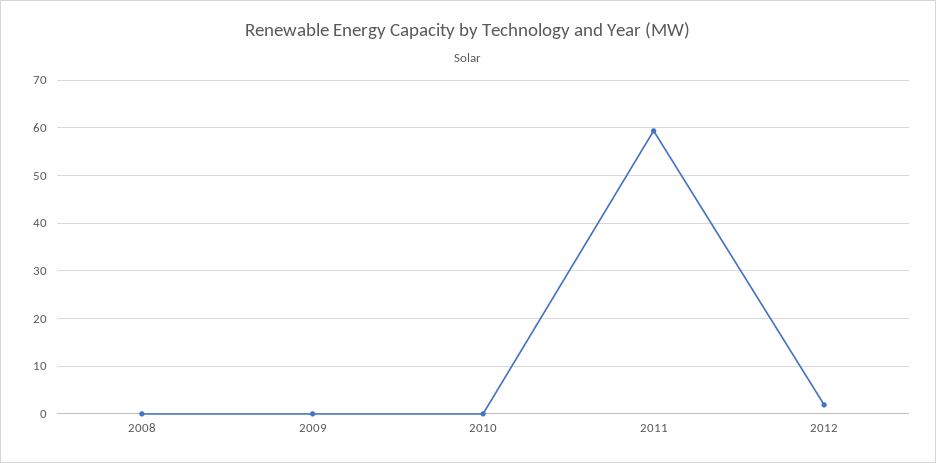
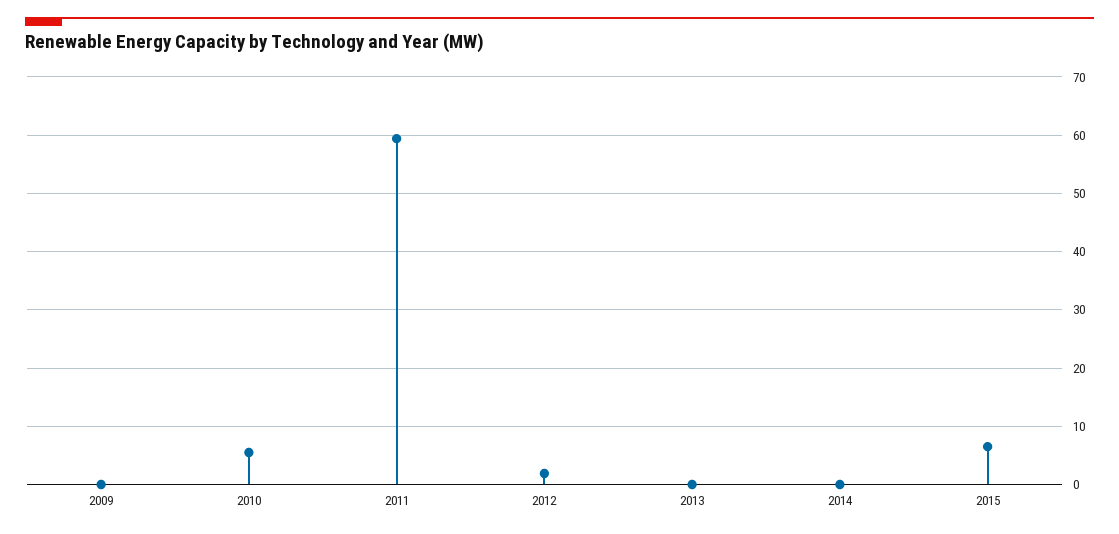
2008: 0 -> none
2010: 0 -> 6
2013: none -> 0
2014: none -> 0
2015: none -> 6

